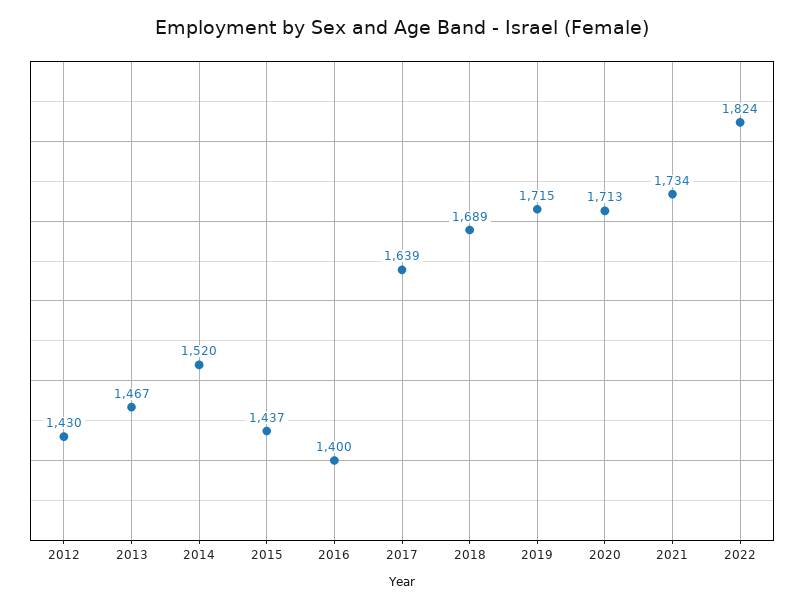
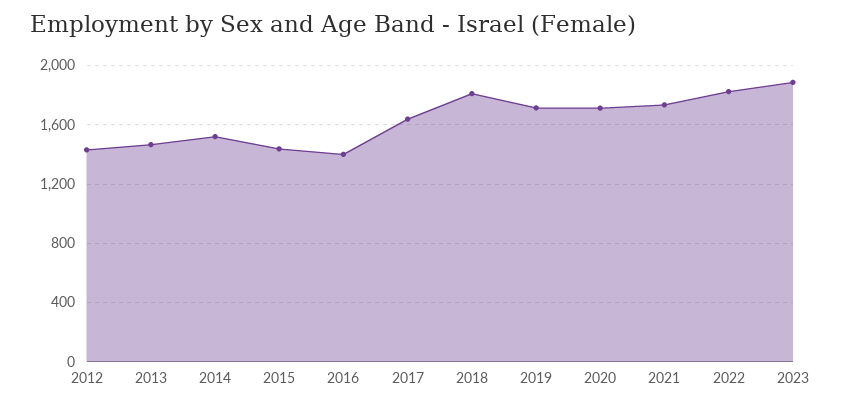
2018: 1689 -> 1800
2023: none -> 1900

